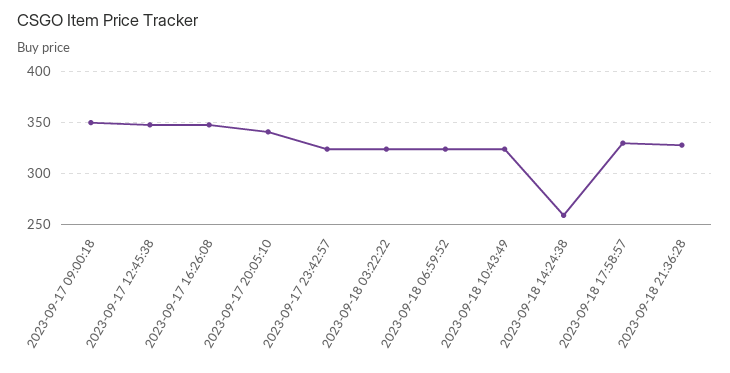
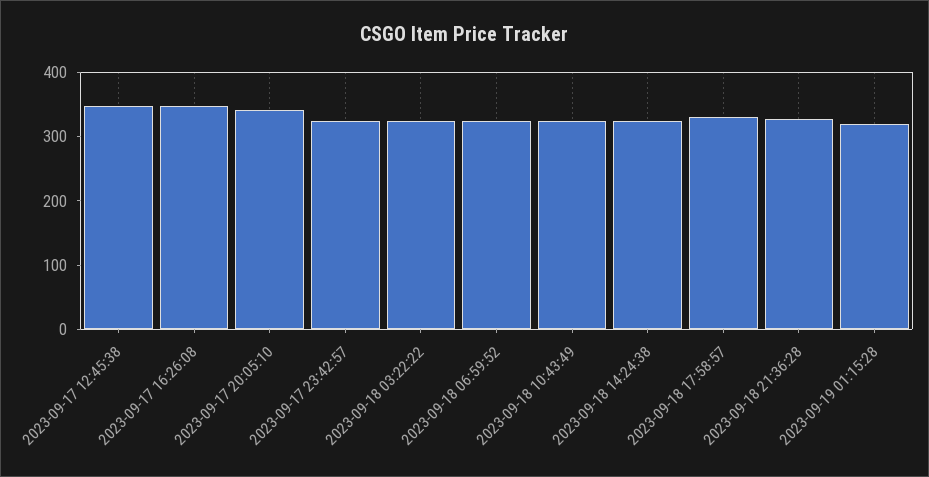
2023-09-17 09:00:18: 350 -> none
2023-09-18 14:24:38: 260 -> 320
2023-09-19 01:15:28: none -> 320

